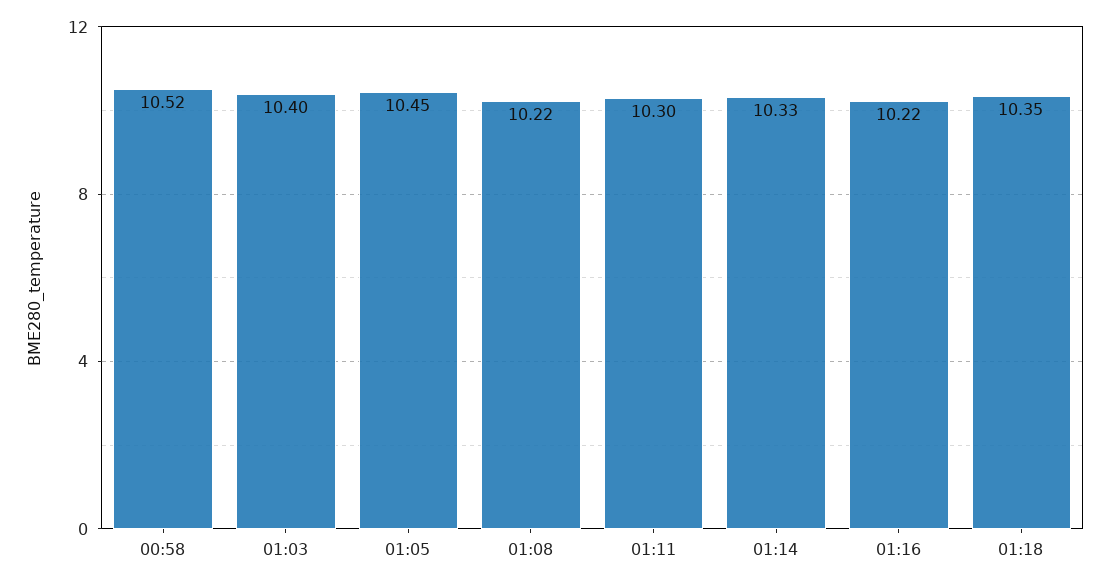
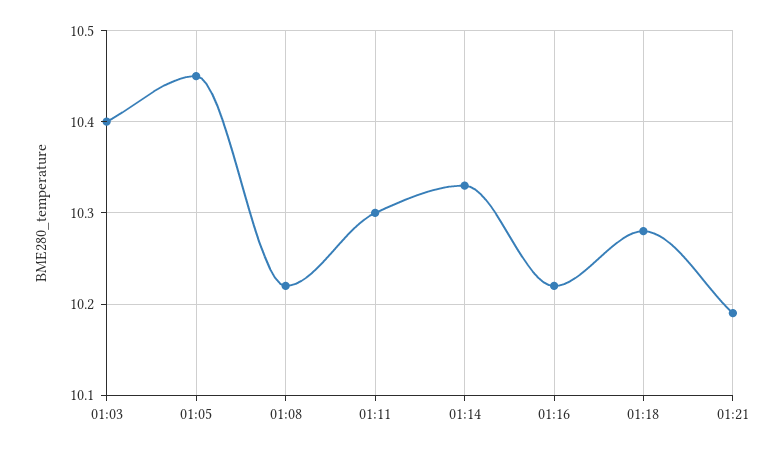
00:58: 10.52 -> none
01:18: 10.35 -> 10.28
01:21: none -> 10.19

